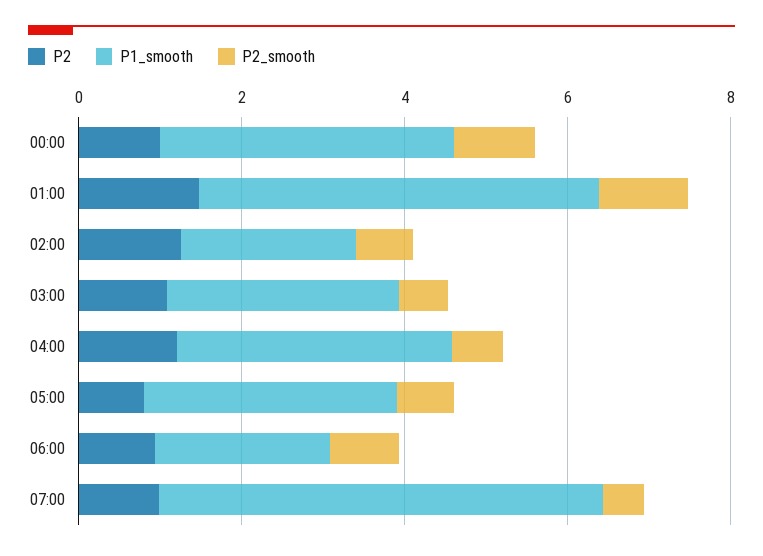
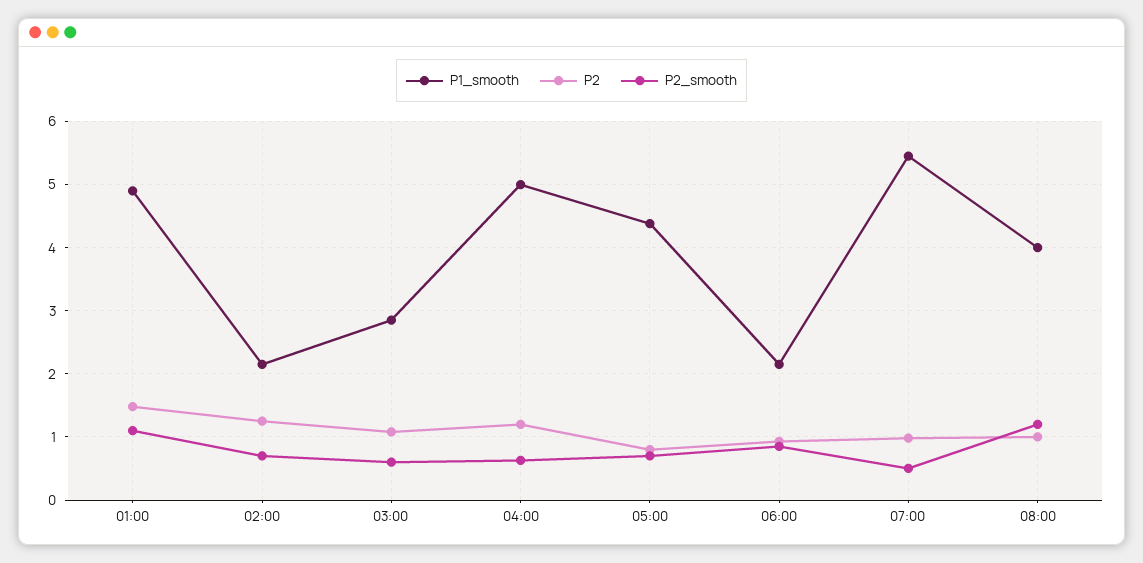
P2, 00:00: 1 -> none
P1_smooth, 00:00: 3.5 -> none
P2_smooth, 00:00: 1 -> none
P1_smooth, 04:00: 3.5 -> 5
P1_smooth, 05:00: 3 -> 4.4
P1_smooth, 08:00: none -> 4
P2, 08:00: none -> 1
P2_smooth, 08:00: none -> 1.2

